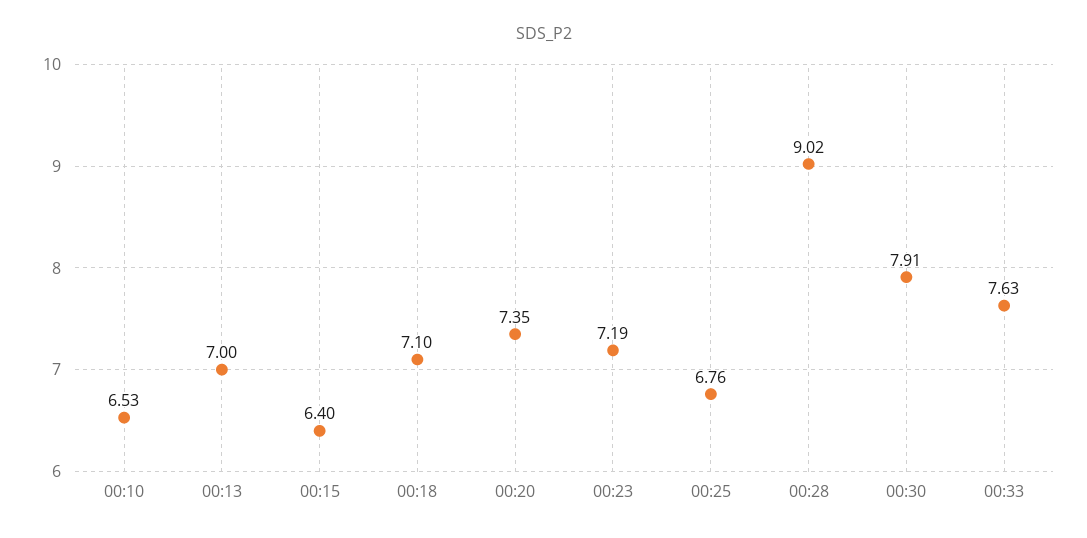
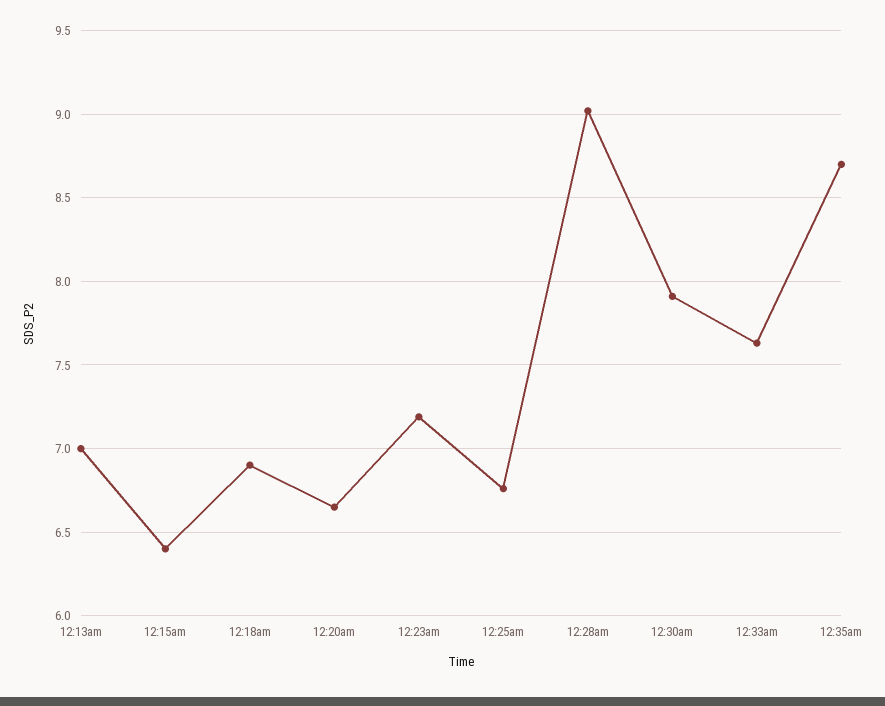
00:10: 6.53 -> none
00:18: 7.1 -> 6.9
00:20: 7.35 -> 6.65
12:35am: none -> 8.7

